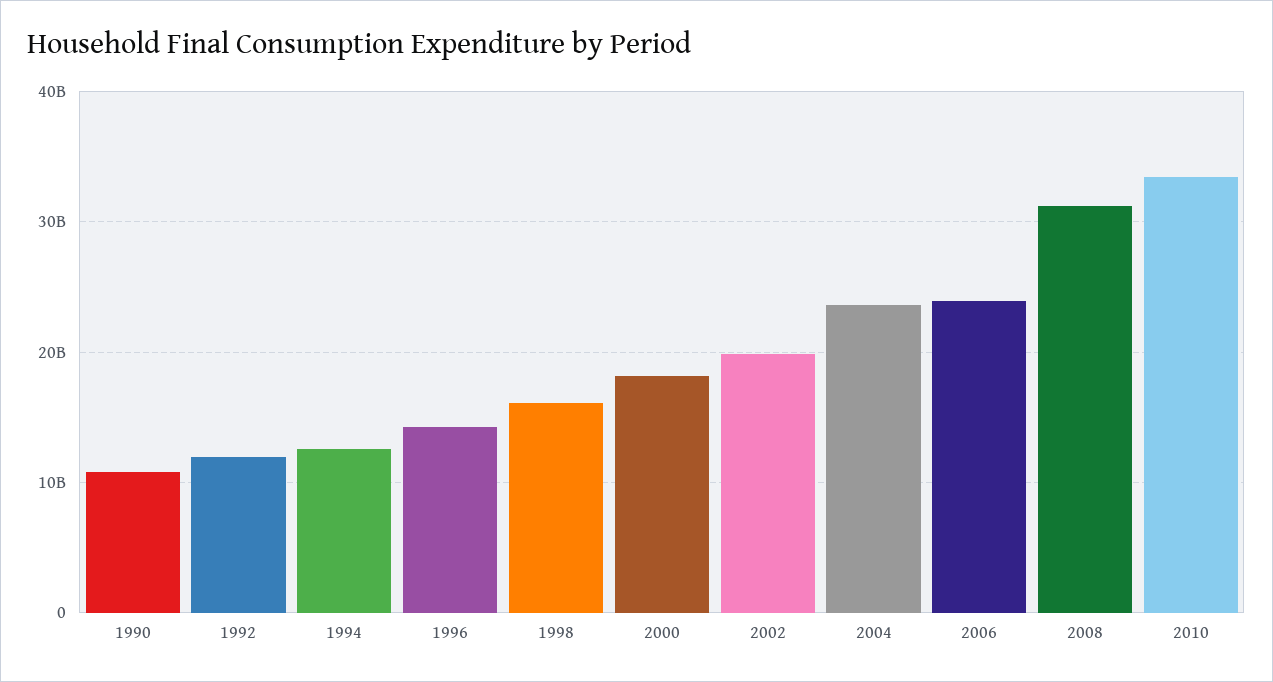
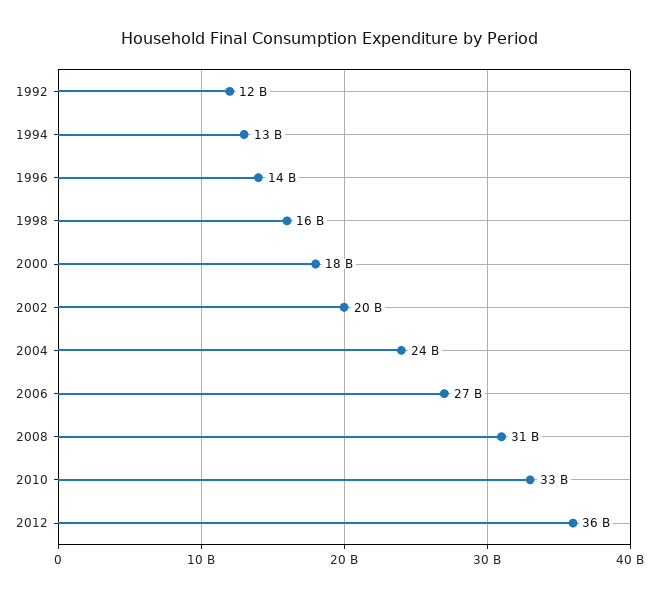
1990: 11000000000 -> none
2006: 24000000000 -> 27000000000
2012: none -> 36000000000

